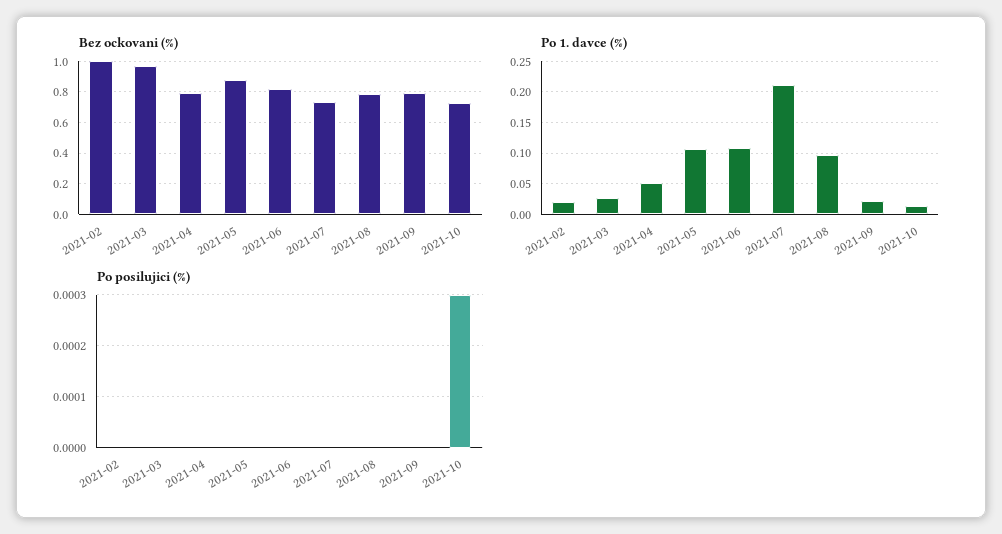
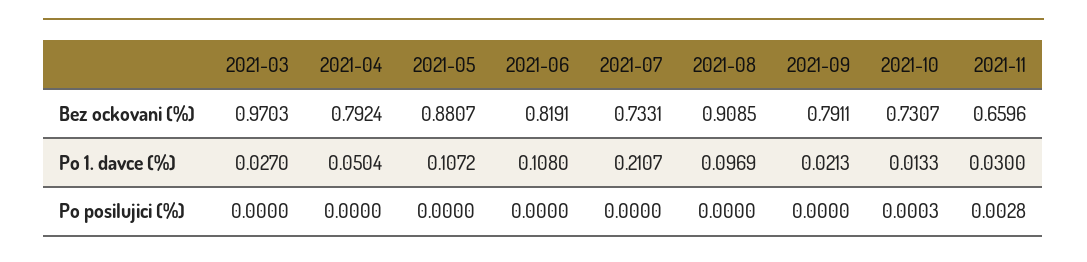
Bez ockovani (%), 2021-02: 1 -> none
Bez ockovani (%), 2021-08: 0.8 -> 0.9085
Po 1. davce (%), 2021-02: 0.02 -> none
Po posilujici (%), 2021-02: 0 -> none
Bez ockovani (%), 2021-11: none -> 0.6596
Po 1. davce (%), 2021-11: none -> 0.03
Po posilujici (%), 2021-11: none -> 0.0028

